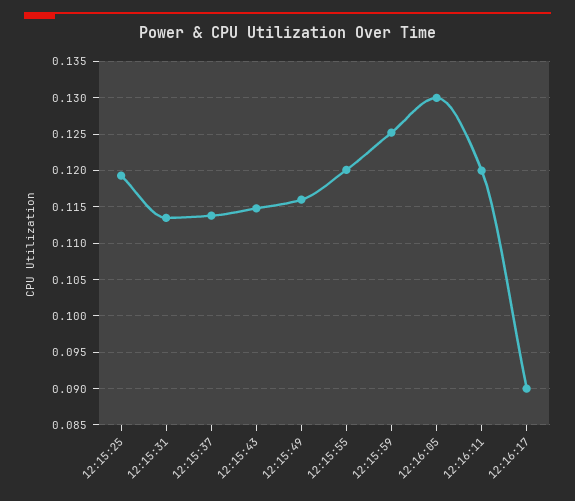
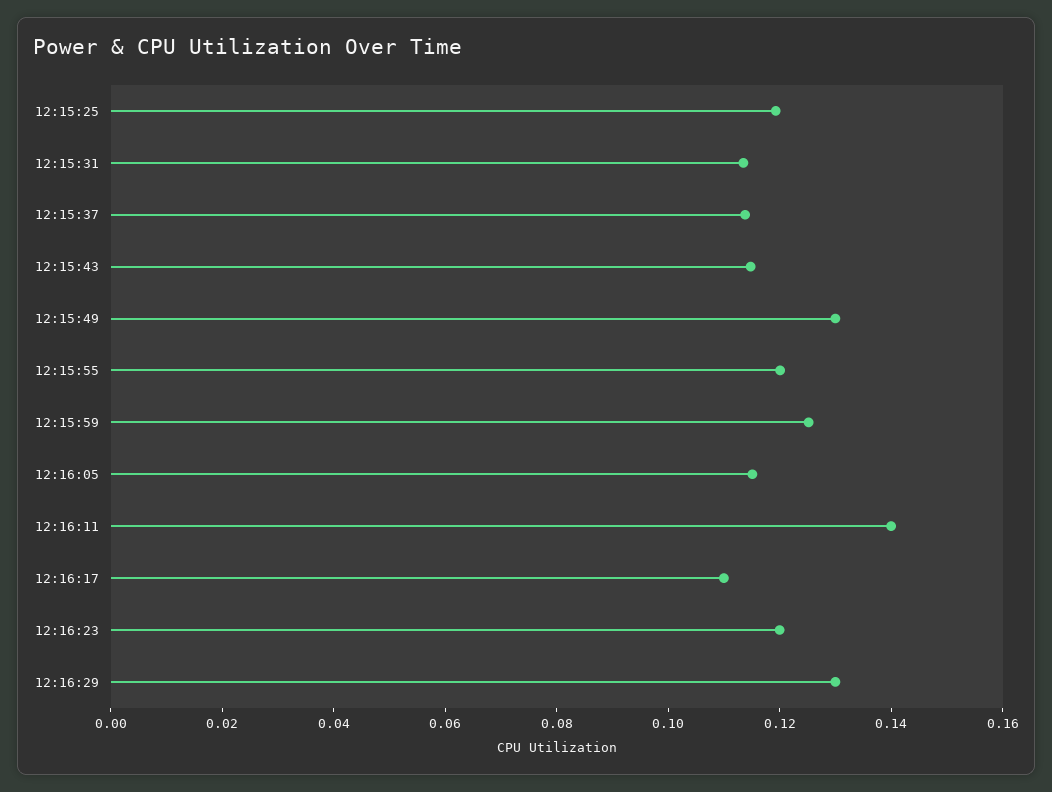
12:15:49: 0.116 -> 0.13
12:16:05: 0.13 -> 0.115
12:16:11: 0.12 -> 0.14
12:16:17: 0.09 -> 0.11
12:16:23: none -> 0.12
12:16:29: none -> 0.13

